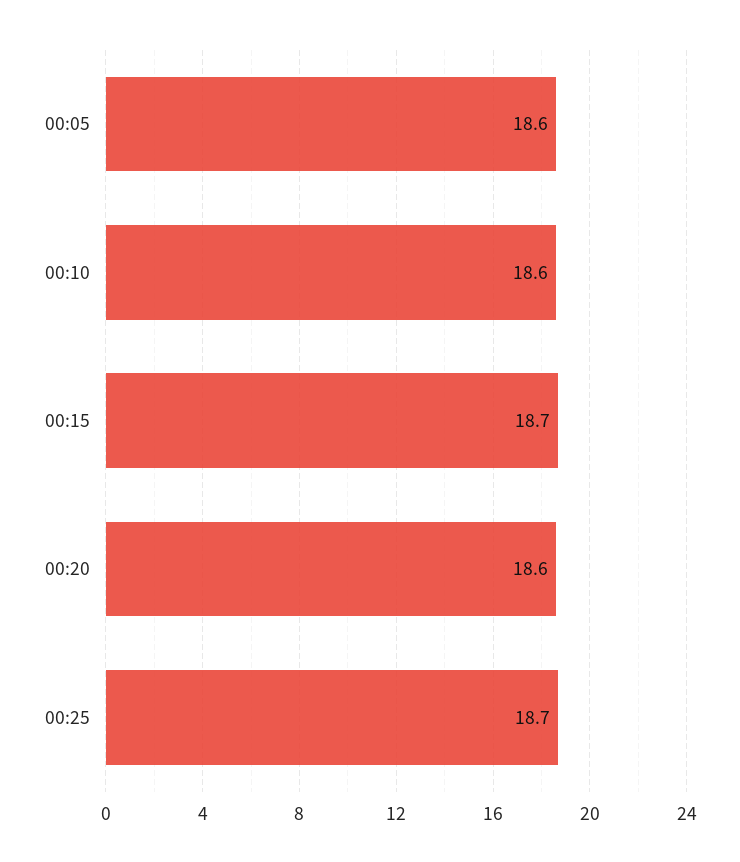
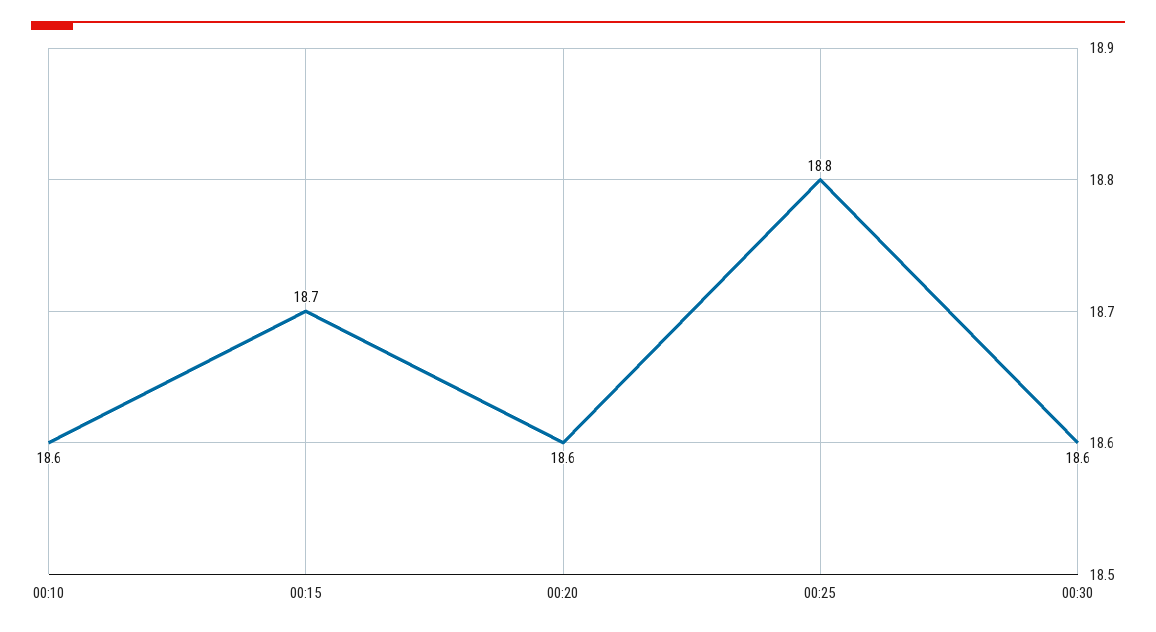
00:05: 18.6 -> none
00:25: 18.7 -> 18.8
00:30: none -> 18.6

